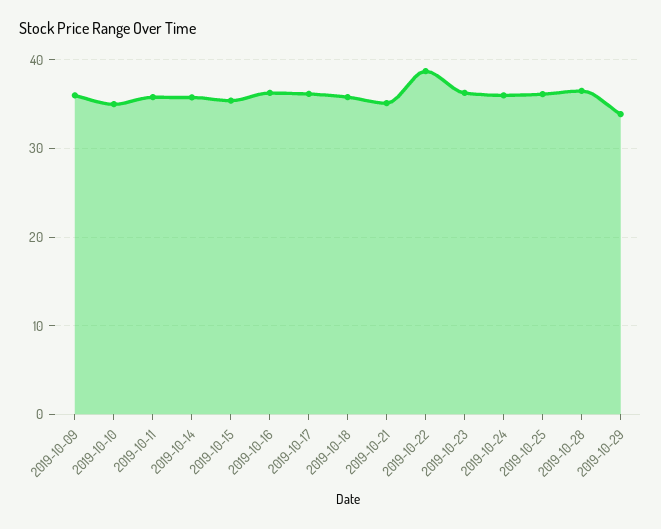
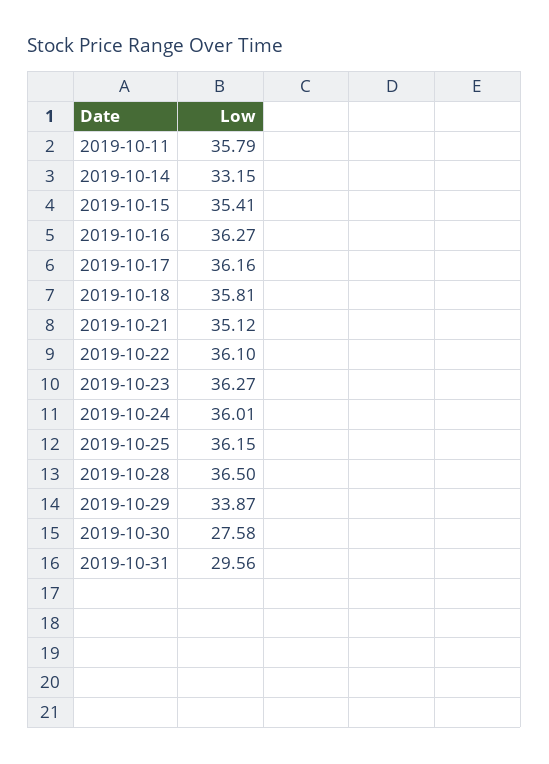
2019-10-09: 36 -> none
2019-10-10: 35 -> none
2019-10-14: 36 -> 33.15
2019-10-22: 39 -> 36.1
2019-10-30: none -> 27.58
2019-10-31: none -> 29.56

